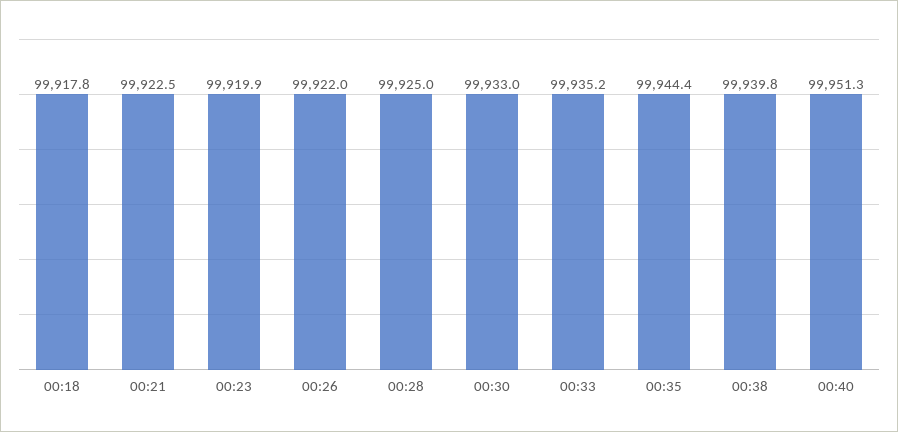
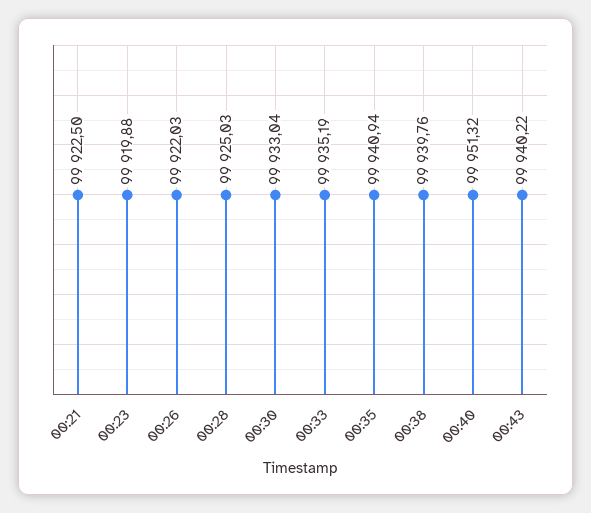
00:18: 99917.8 -> none
00:35: 99944.4 -> 99940.94
00:43: none -> 99940.22

